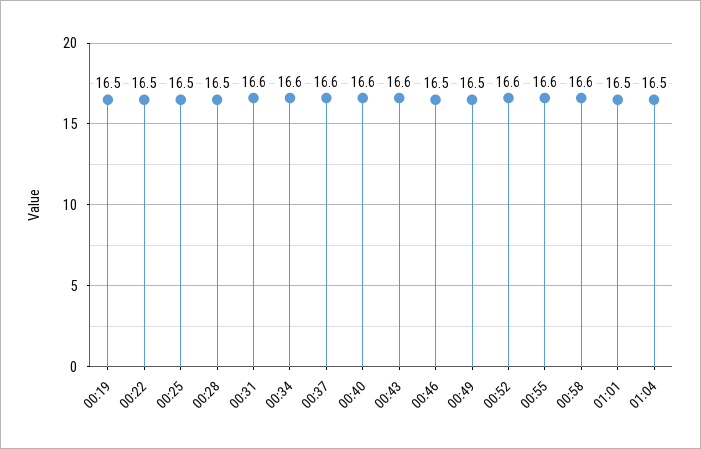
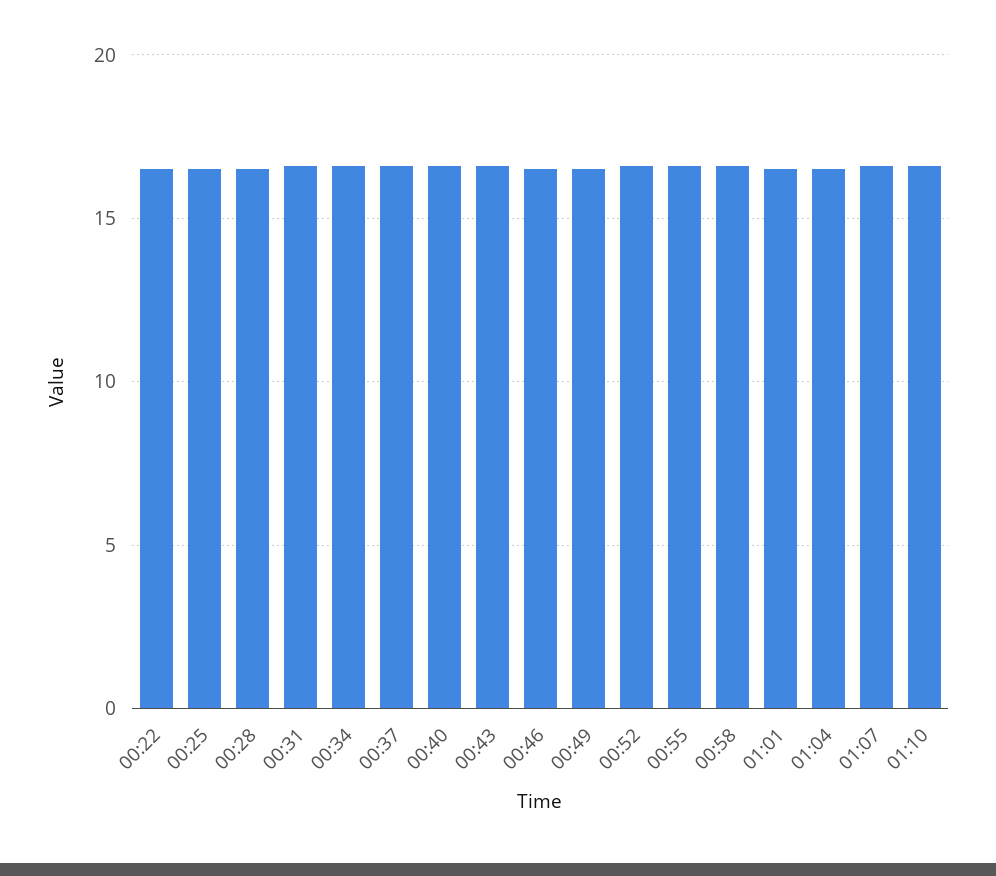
00:19: 16.5 -> none
01:07: none -> 16.5
01:10: none -> 16.5

